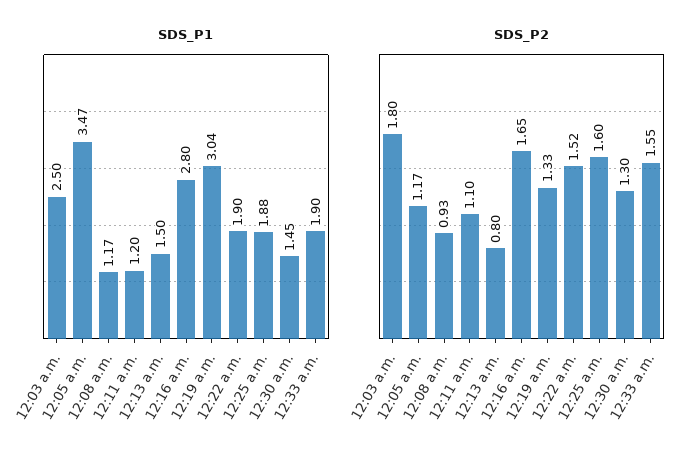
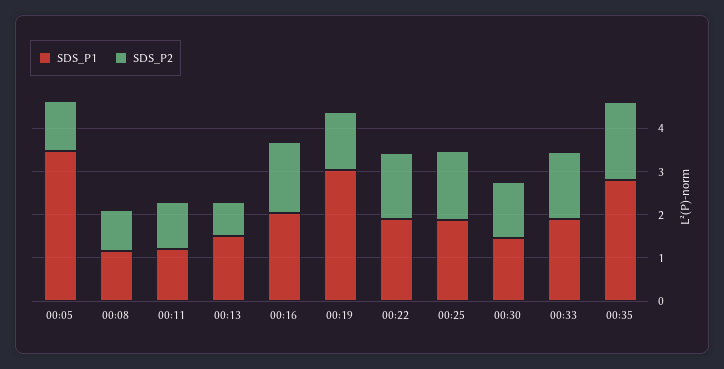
SDS_P1, 12:03 a.m.: 2.5 -> none
SDS_P1, 12:16 a.m.: 2.8 -> 2
SDS_P2, 12:03 a.m.: 1.8 -> none
SDS_P1, 00:35: none -> 2.8
SDS_P2, 00:35: none -> 1.8

